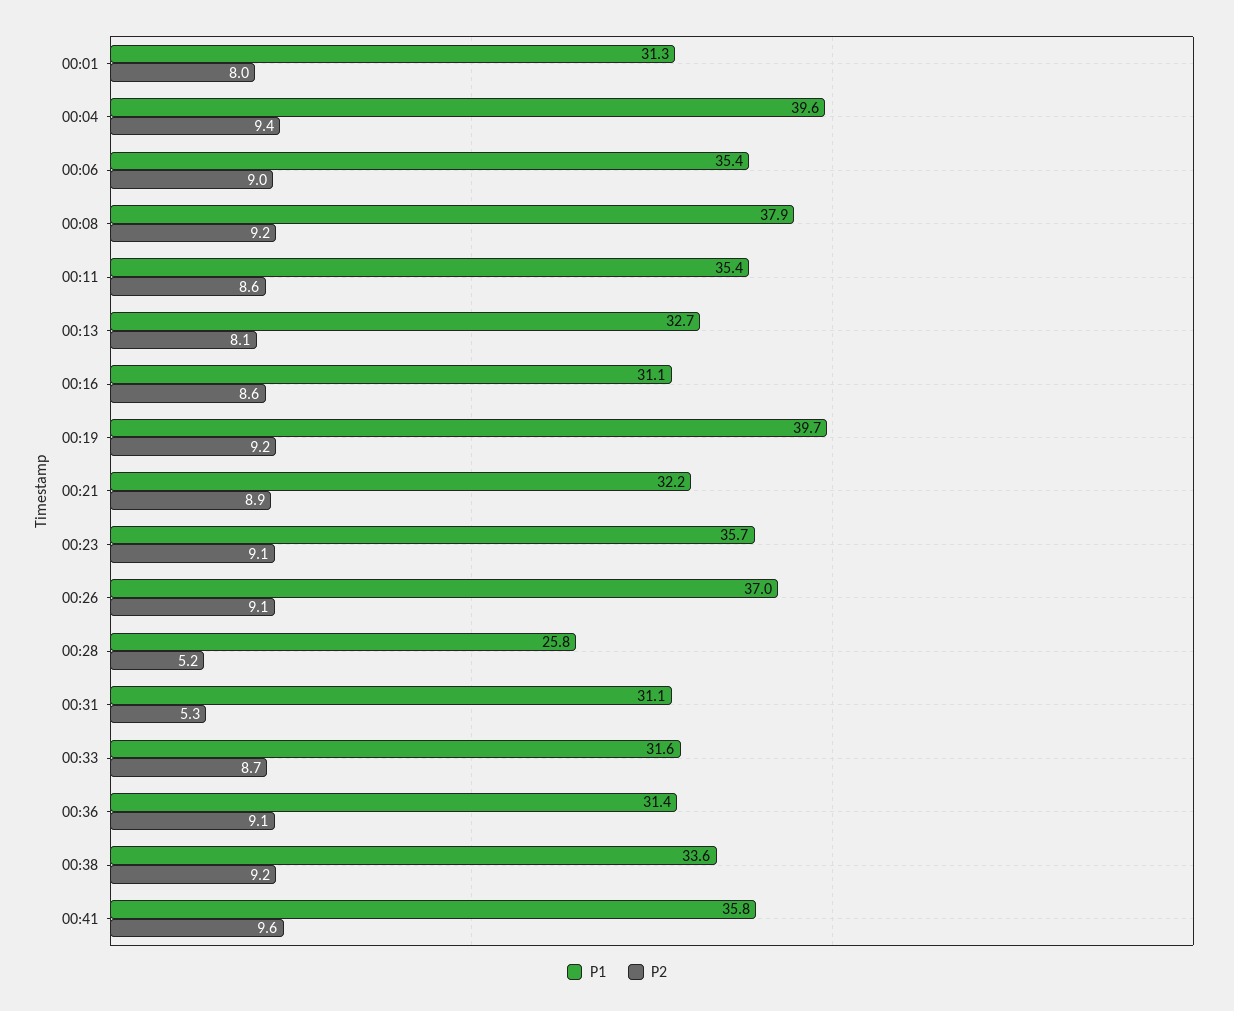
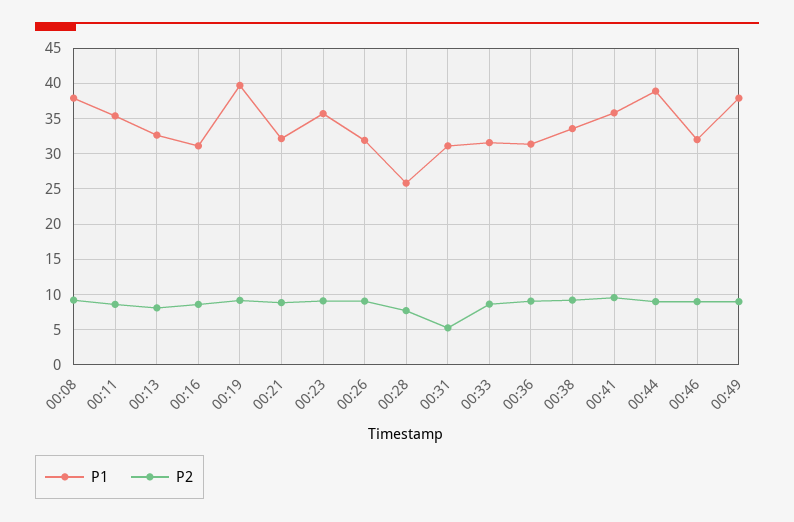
P1, 00:01: 31.3 -> none
P2, 00:01: 8 -> none
P1, 00:04: 39.6 -> none
P2, 00:04: 9.4 -> none
P1, 00:06: 35.4 -> none
P2, 00:06: 9 -> none
P1, 00:26: 37 -> 32
P2, 00:28: 5.2 -> 8
P1, 00:44: none -> 39
P2, 00:44: none -> 9
P1, 00:46: none -> 32
P2, 00:46: none -> 9
P1, 00:49: none -> 38
P2, 00:49: none -> 9

